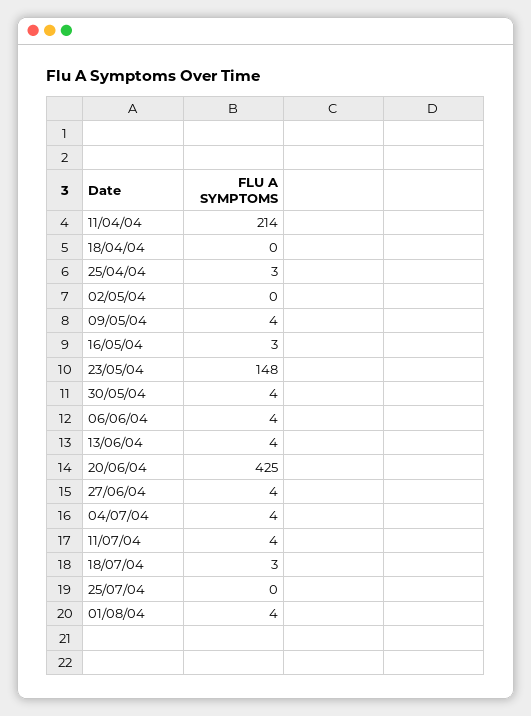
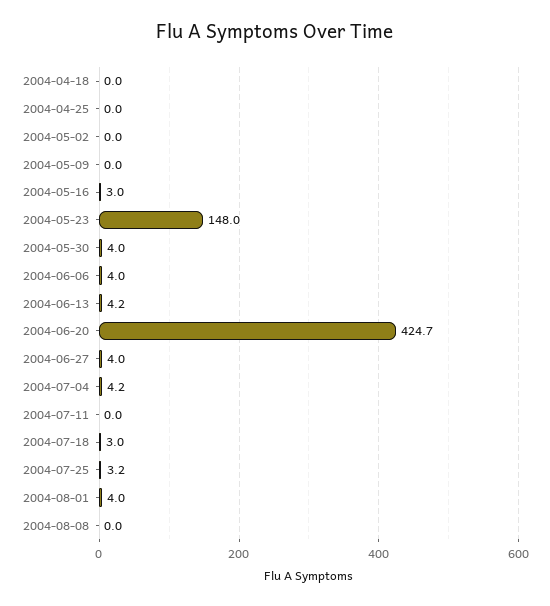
11/04/04: 214 -> none
25/04/04: 3 -> 0
09/05/04: 4 -> 0
11/07/04: 4 -> 0
25/07/04: 0 -> 3.2
2004-08-08: none -> 0

